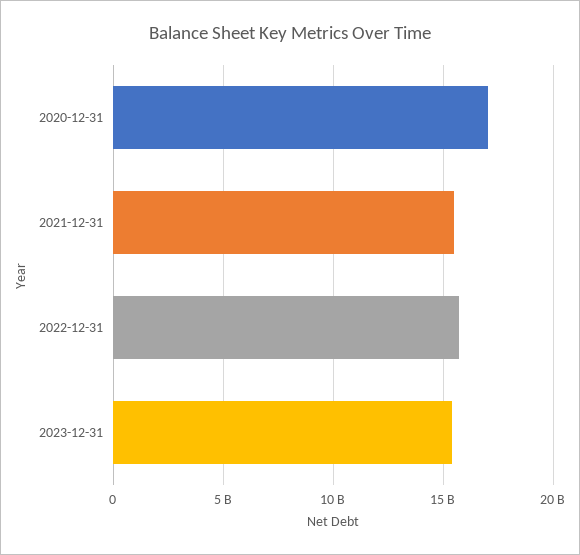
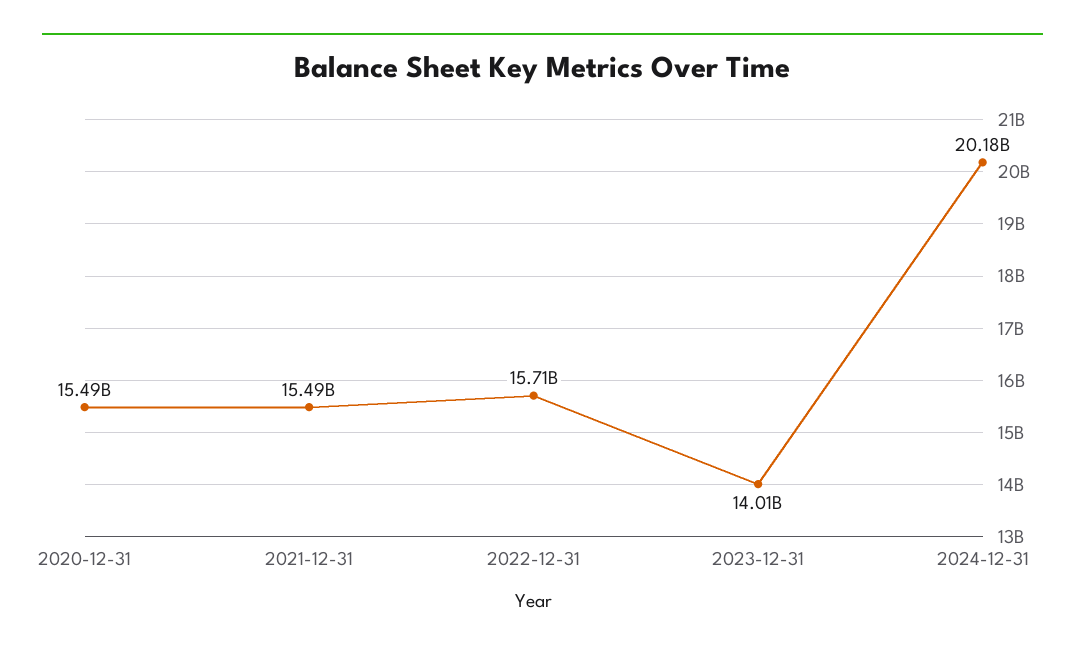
2020-12-31: 17000000000 -> 15490000000
2023-12-31: 15500000000 -> 14010000000
2024-12-31: none -> 20180000000

